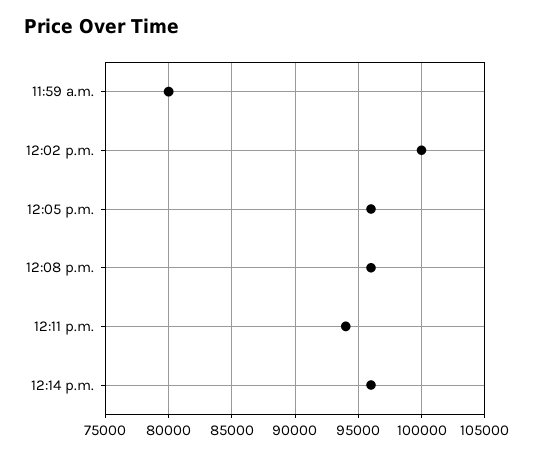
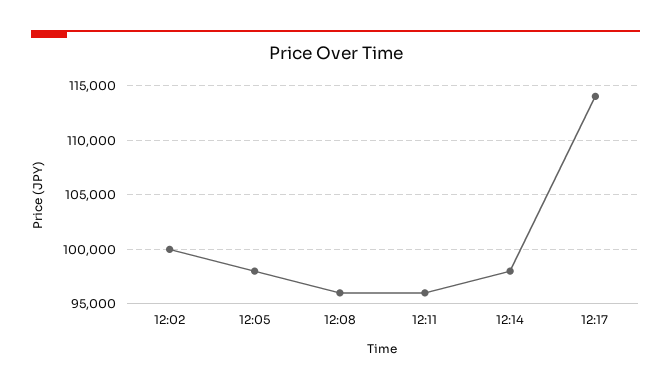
11:59 a.m.: 80000 -> none
12:05 p.m.: 96000 -> 98000
12:11 p.m.: 94000 -> 96000
12:14 p.m.: 96000 -> 98000
12:17: none -> 114000

